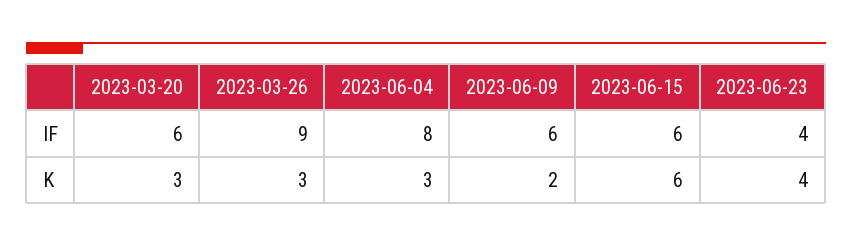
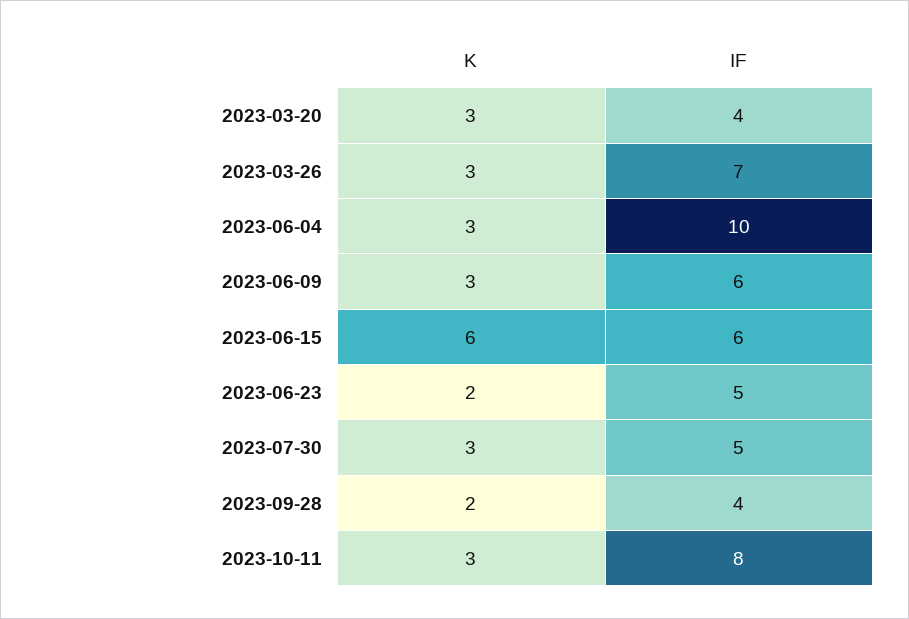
2023-03-20, IF: 6 -> 4
2023-03-26, IF: 9 -> 7
2023-06-04, IF: 8 -> 10
2023-06-23, IF: 4 -> 5
2023-06-09, K: 2 -> 3
2023-06-23, K: 4 -> 2
2023-07-30, K: none -> 3
2023-07-30, IF: none -> 5
2023-09-28, K: none -> 2
2023-09-28, IF: none -> 4
2023-10-11, K: none -> 3
2023-10-11, IF: none -> 8

